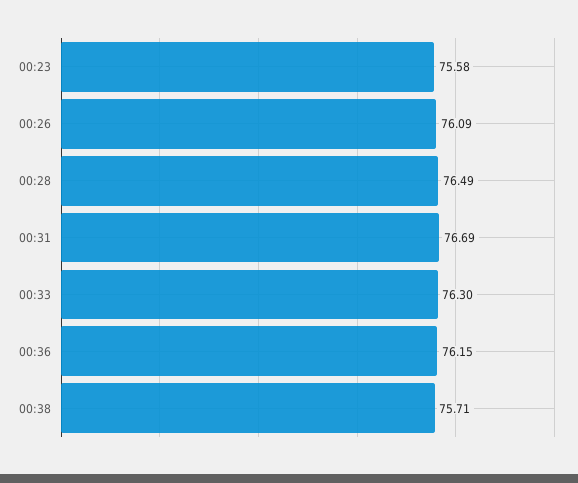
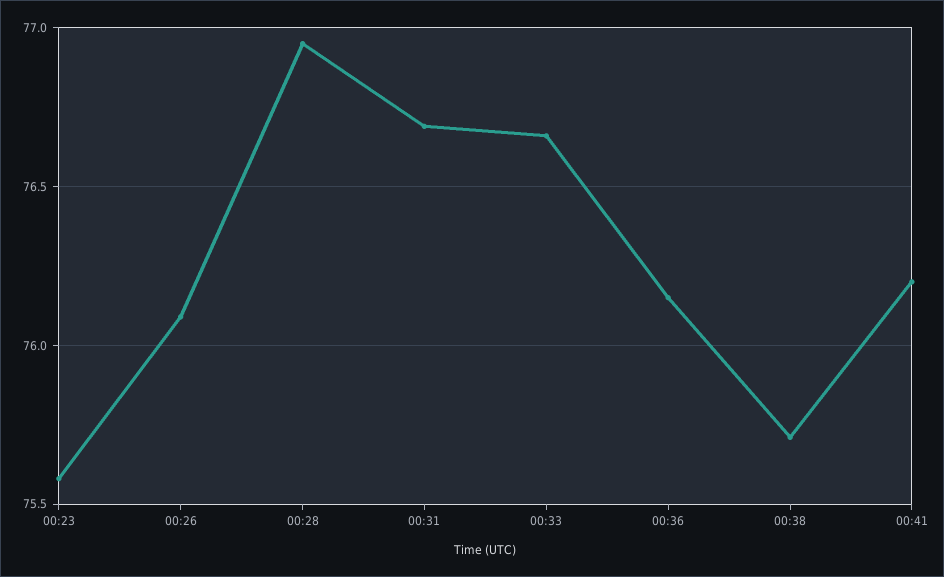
00:28: 76.49 -> 76.95
00:33: 76.3 -> 76.65
00:41: none -> 76.2

